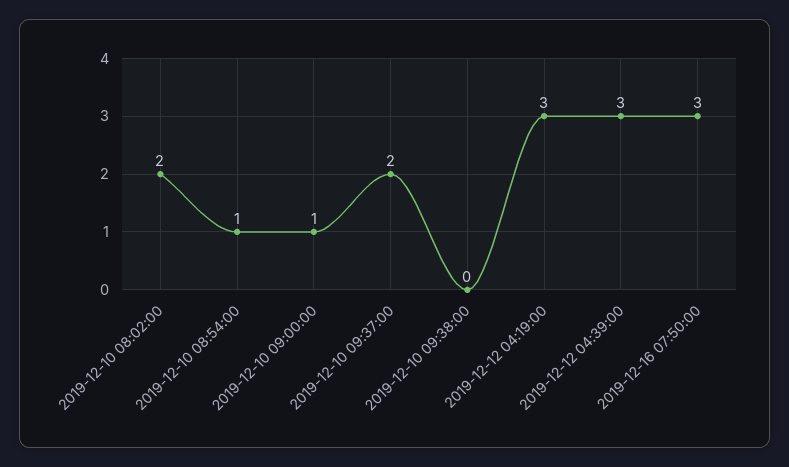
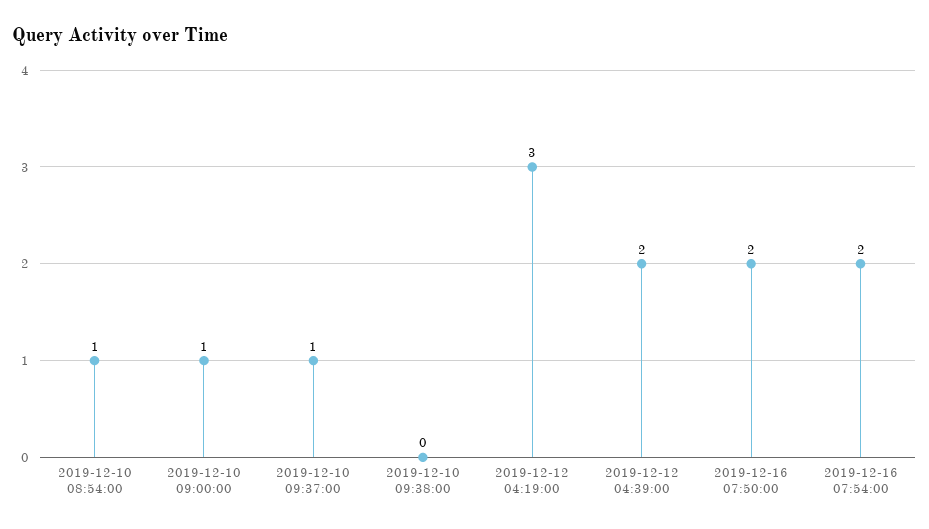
2019-12-10 08:02:00: 2 -> none
2019-12-10 09:37:00: 2 -> 1
2019-12-12 04:39:00: 3 -> 2
2019-12-16 07:50:00: 3 -> 2
2019-12-16 07:54:00: none -> 2

